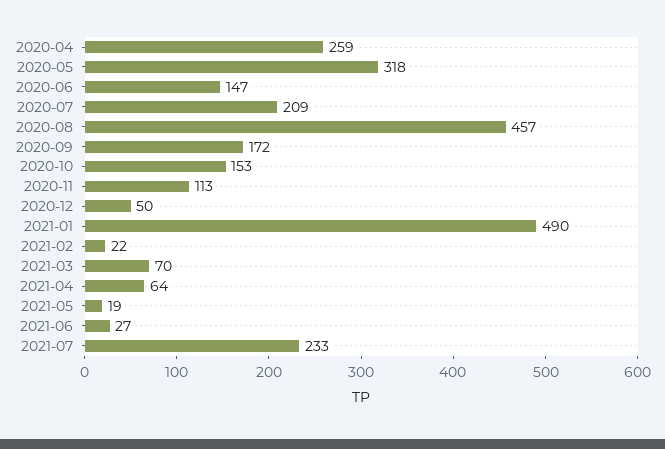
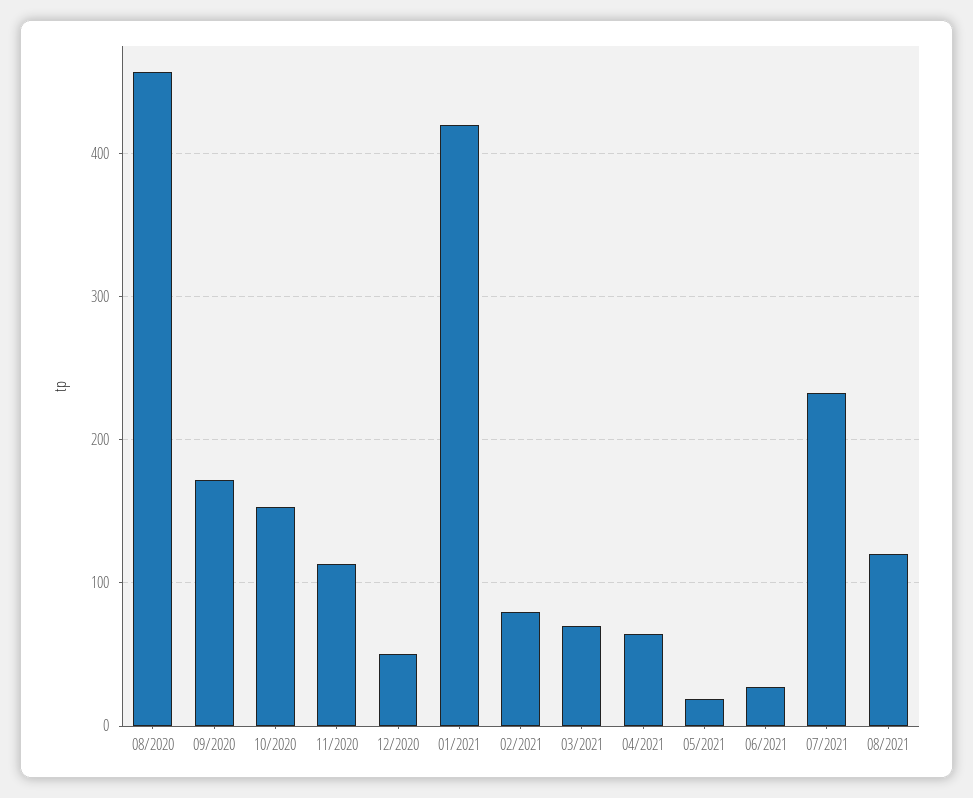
2020-04: 259 -> none
2020-05: 318 -> none
2020-06: 147 -> none
2020-07: 209 -> none
2021-01: 490 -> 420
2021-02: 22 -> 80
08/2021: none -> 120

